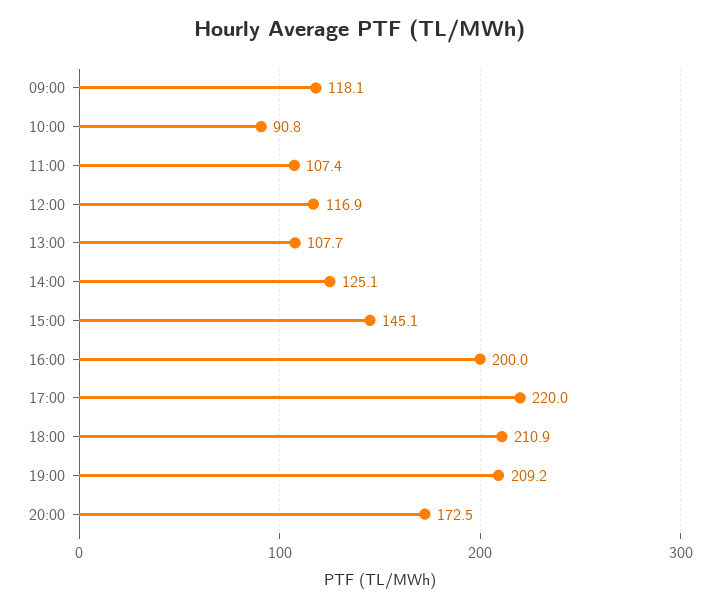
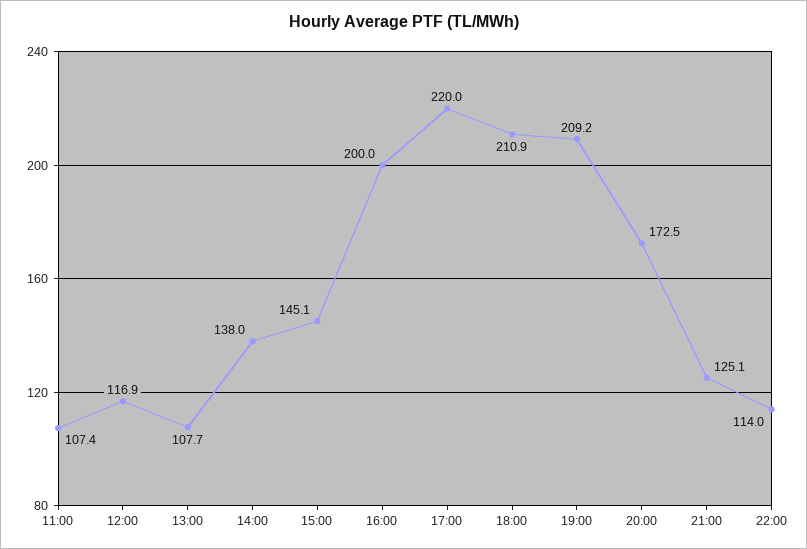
09:00: 118.1 -> none
10:00: 90.8 -> none
14:00: 125.1 -> 138
21:00: none -> 125.1
22:00: none -> 114

